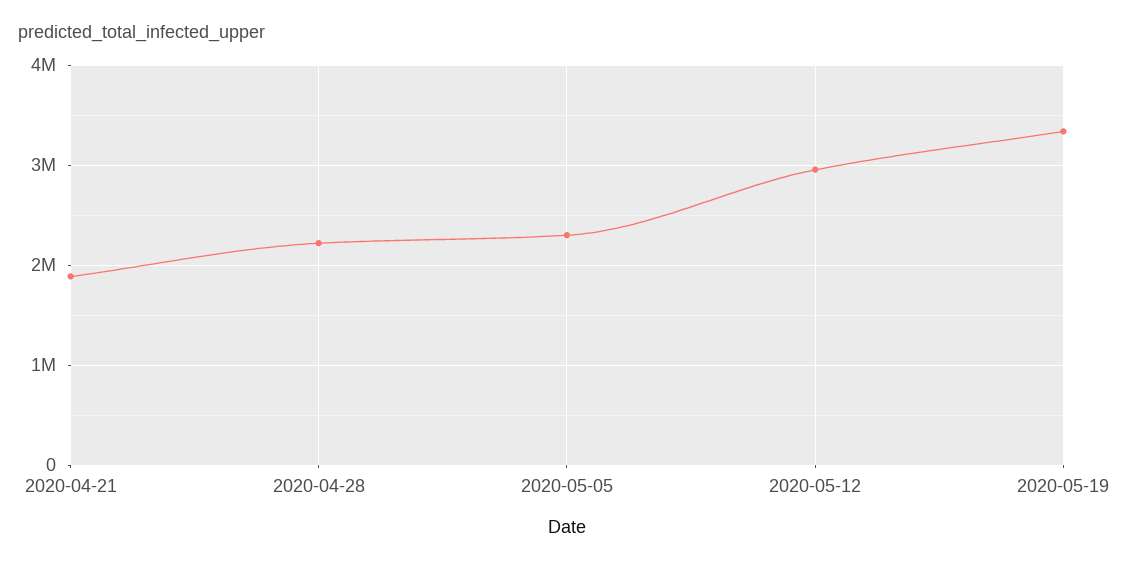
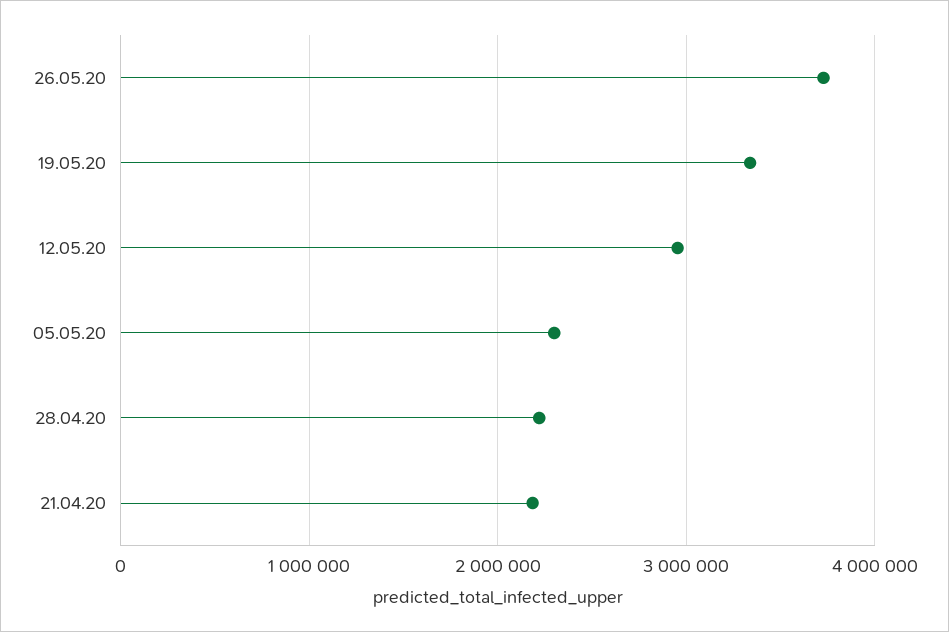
2020-04-21: 1900000 -> 2200000
26.05.20: none -> 3700000

